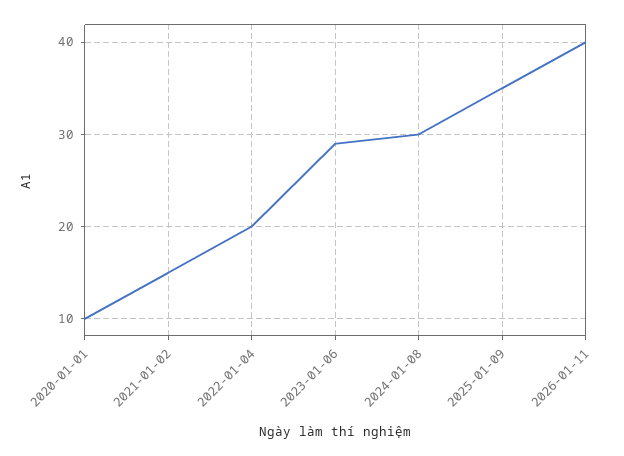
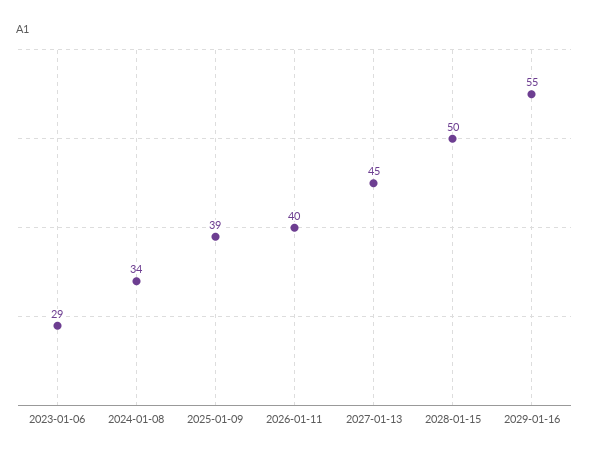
2020-01-01: 10 -> none
2021-01-02: 15 -> none
2022-01-04: 20 -> none
2024-01-08: 30 -> 34
2025-01-09: 35 -> 39
2027-01-13: none -> 45
2028-01-15: none -> 50
2029-01-16: none -> 55

